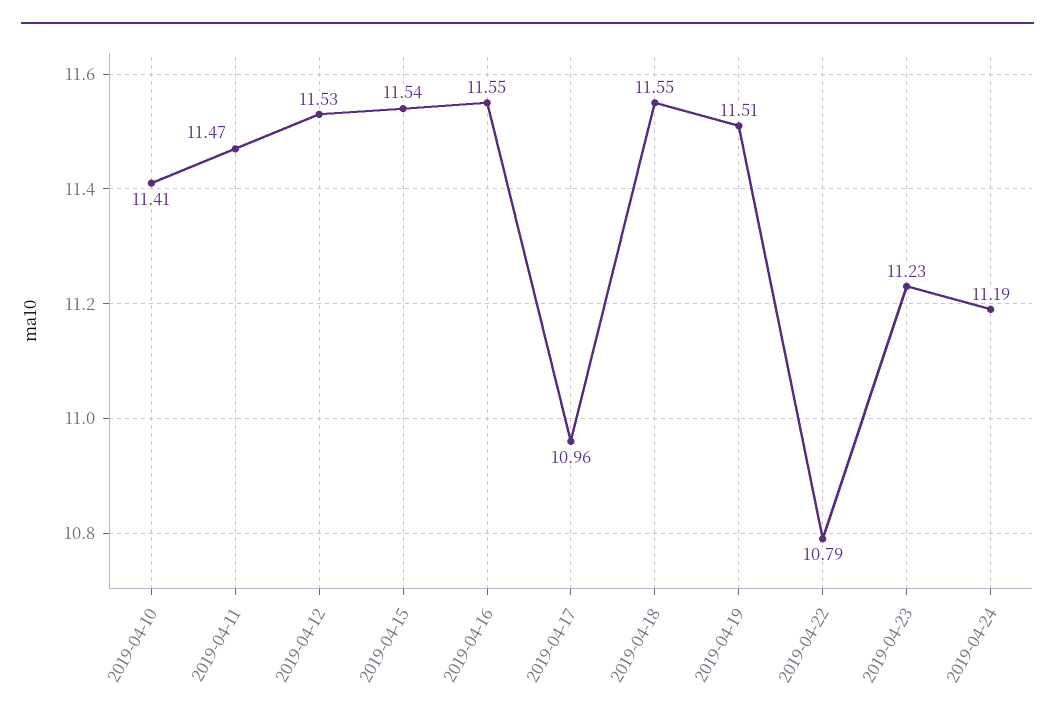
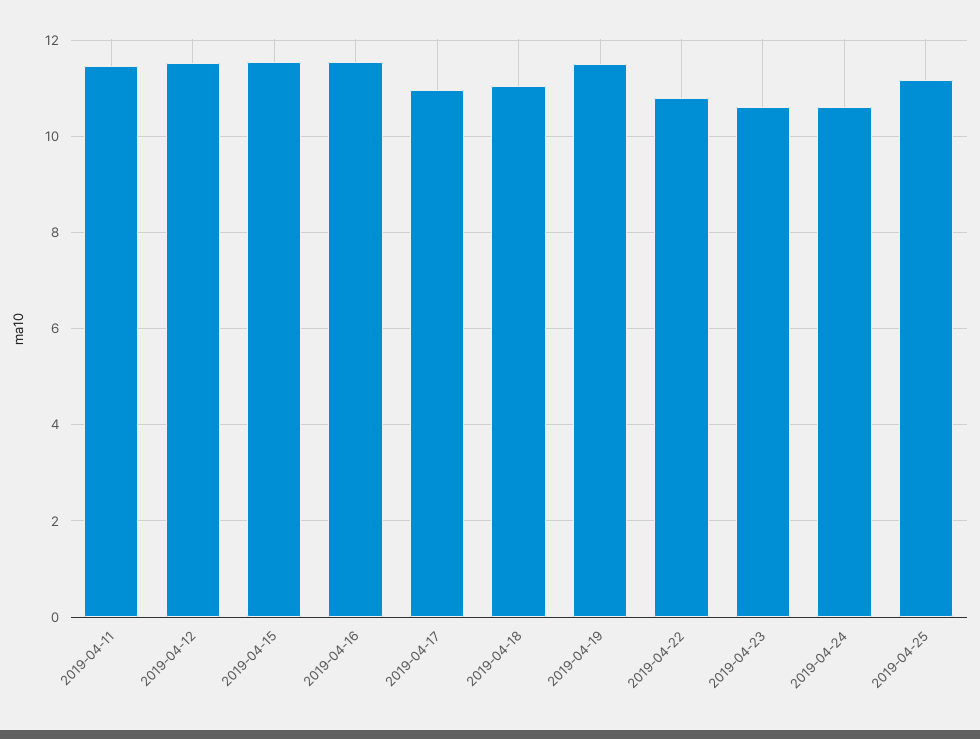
2019-04-10: 11.41 -> none
2019-04-18: 11.55 -> 11
2019-04-23: 11.23 -> 10.6
2019-04-24: 11.19 -> 10.6
2019-04-25: none -> 11.2

